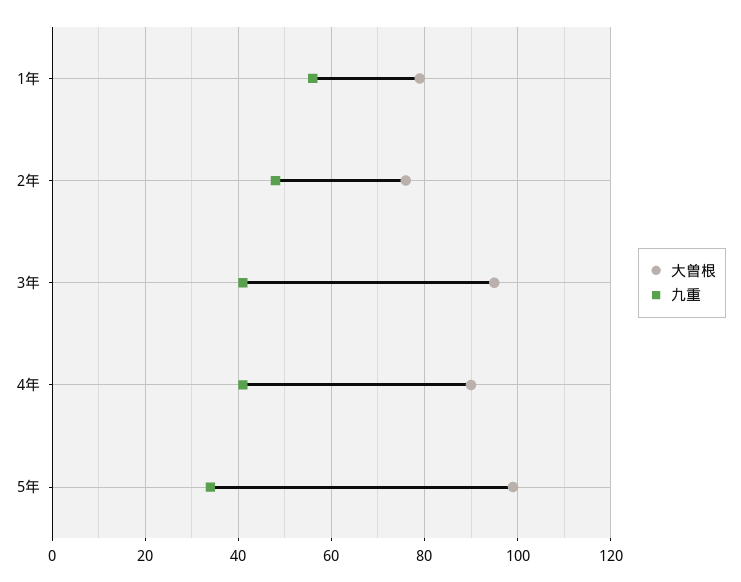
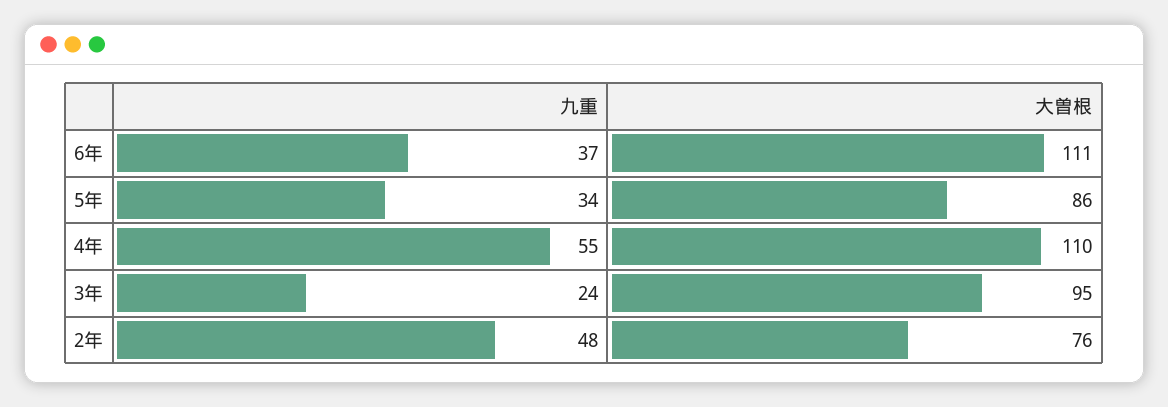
大曽根, 1年: 80 -> none
九重, 1年: 55 -> none
九重, 3年: 40 -> 24
大曽根, 4年: 90 -> 110
九重, 4年: 40 -> 55
大曽根, 5年: 100 -> 86
九重, 6年: none -> 37
大曽根, 6年: none -> 111

